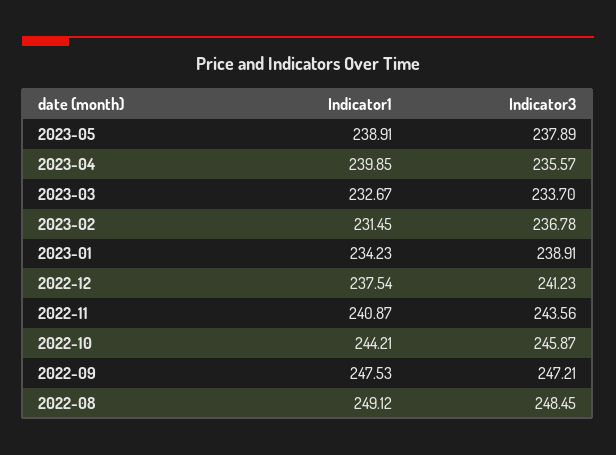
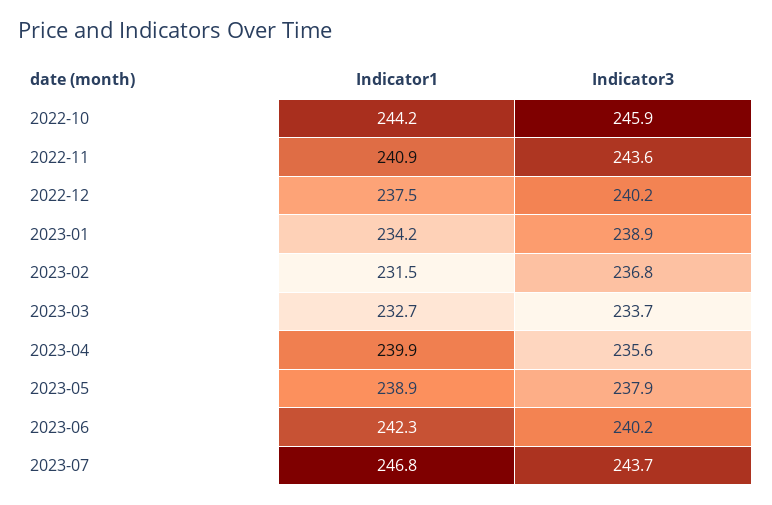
Indicator3, 2022-12: 241.23 -> 240.2
Indicator1, 2022-09: 247.53 -> none
Indicator3, 2022-09: 247.21 -> none
Indicator1, 2022-08: 249.12 -> none
Indicator3, 2022-08: 248.45 -> none
Indicator1, 2023-06: none -> 242.3
Indicator3, 2023-06: none -> 240.2
Indicator1, 2023-07: none -> 246.8
Indicator3, 2023-07: none -> 243.7

